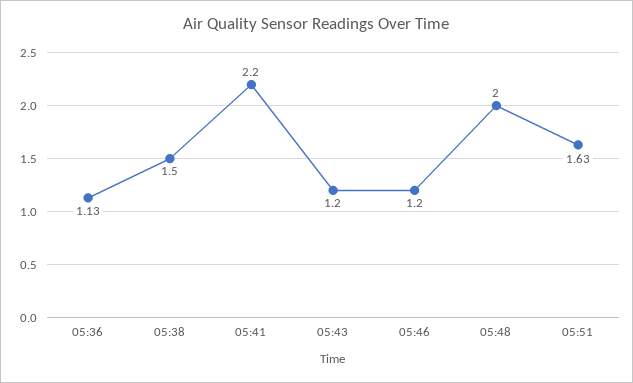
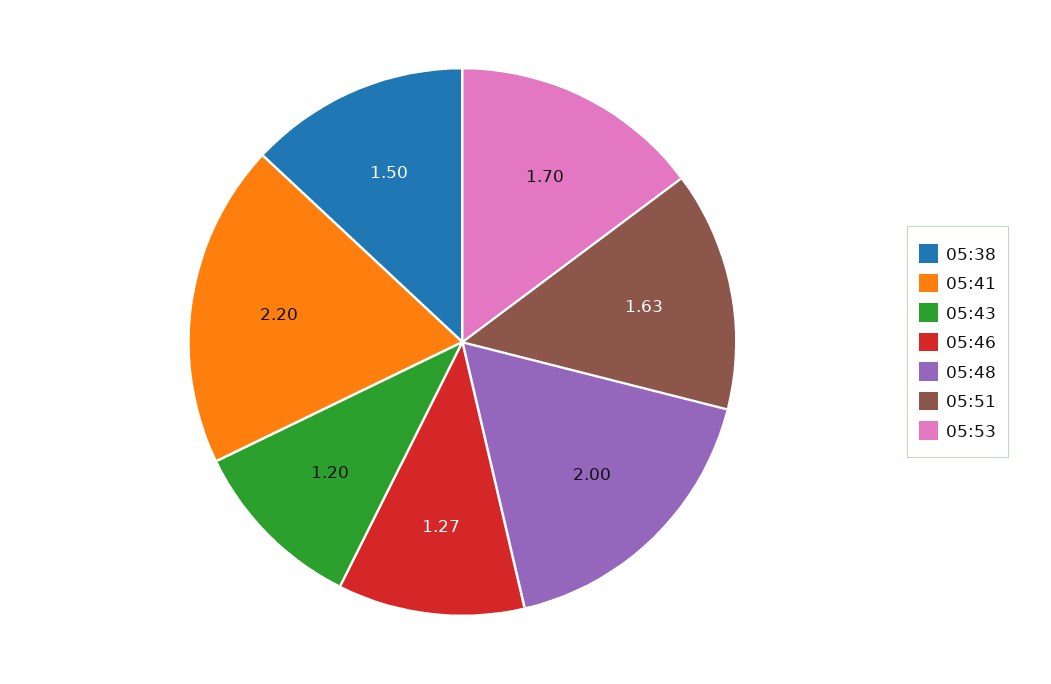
05:36: 1.13 -> none
05:46: 1.2 -> 1.27
05:53: none -> 1.7

